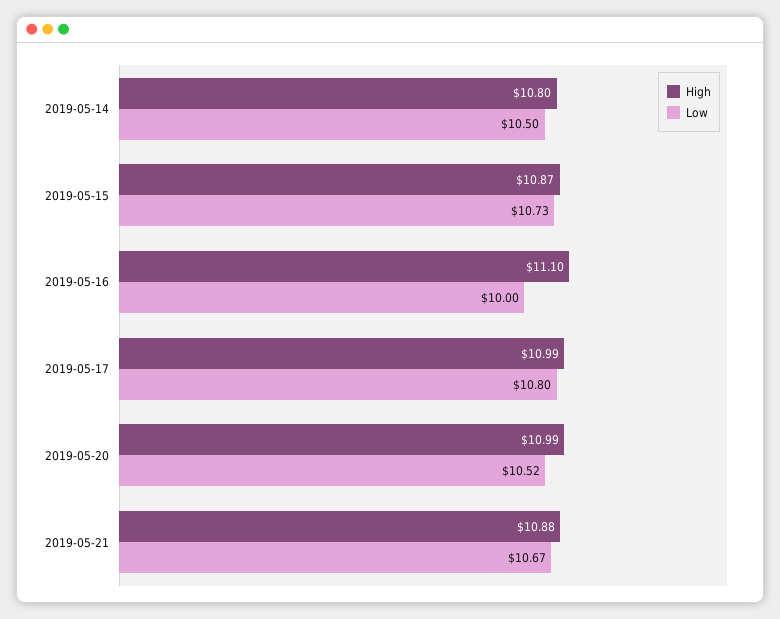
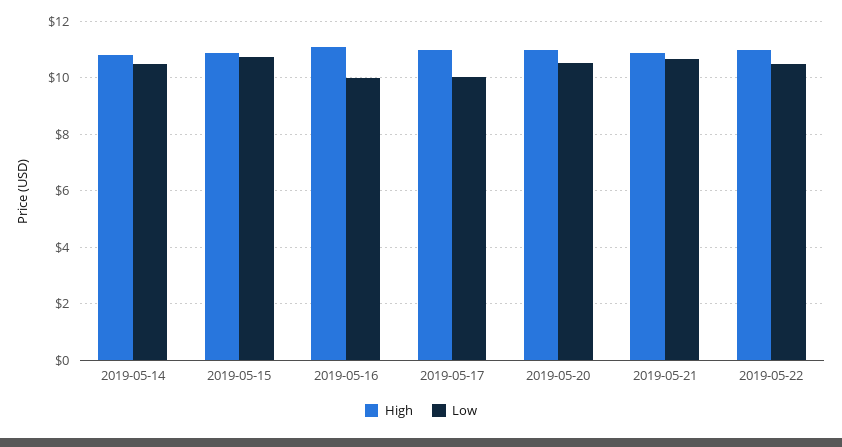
Low, 2019-05-17: 10.8 -> 10
High, 2019-05-22: none -> 11
Low, 2019-05-22: none -> 10.5

